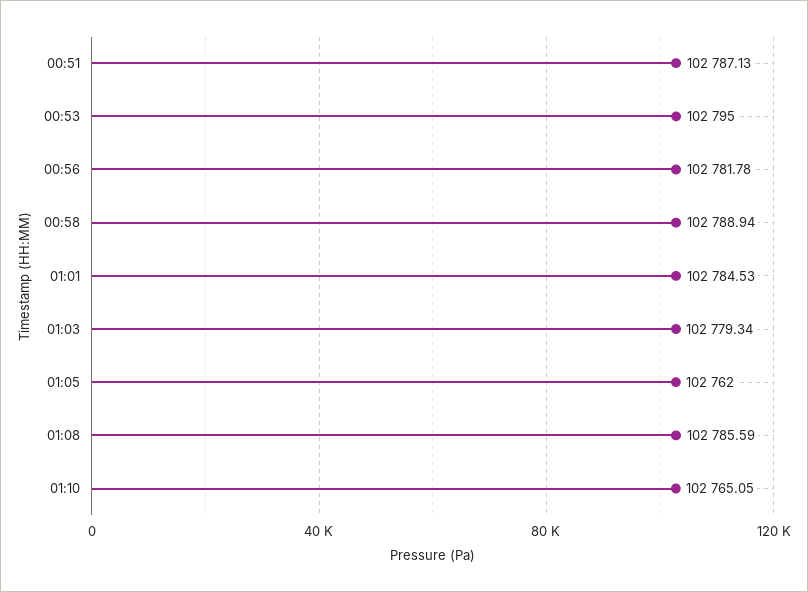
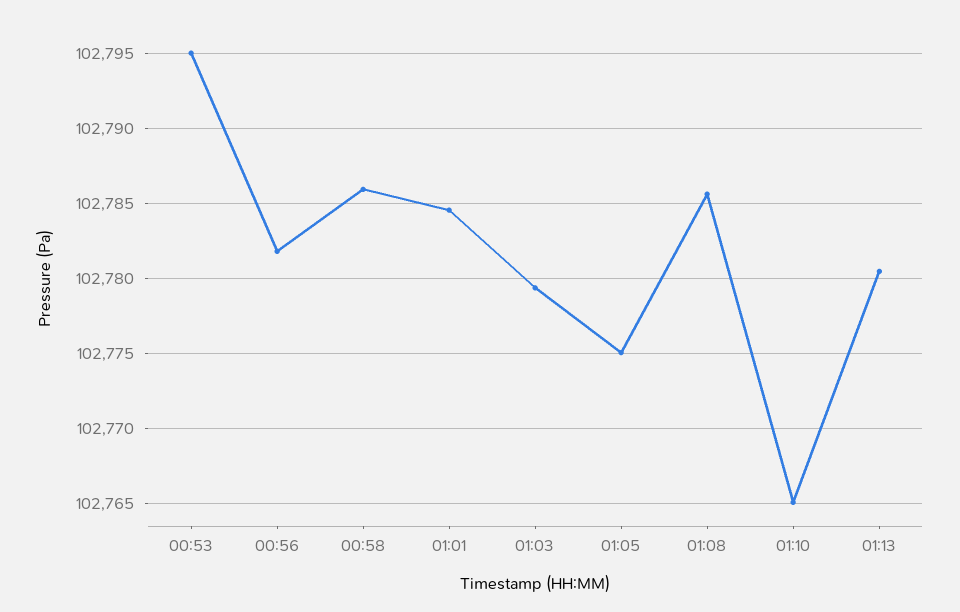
00:51: 102787.13 -> none
00:58: 102788.94 -> 102786
01:05: 102762 -> 102775
01:13: none -> 102780.5

